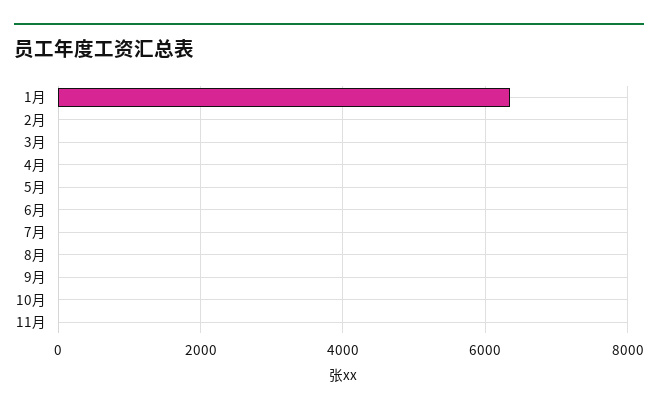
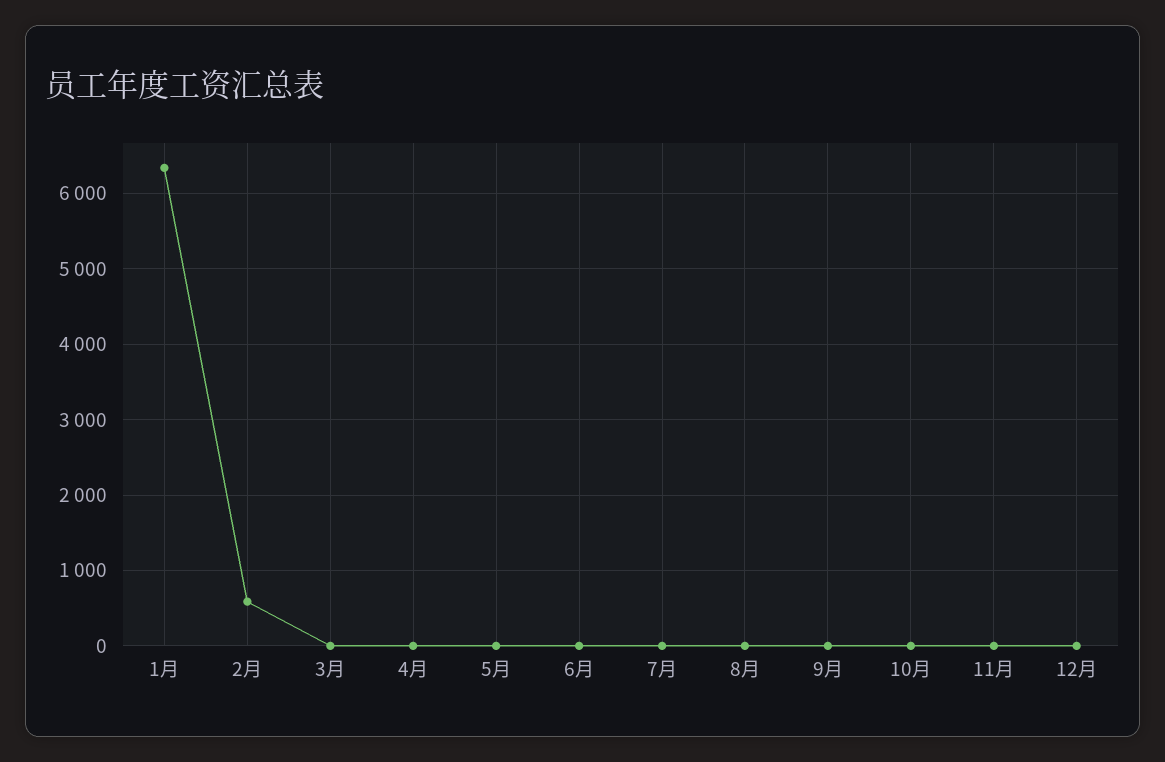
2月: 0 -> 600
12月: none -> 0

